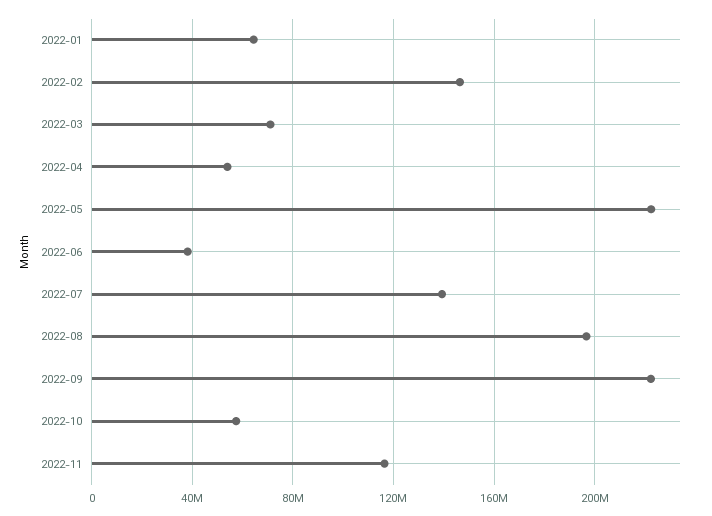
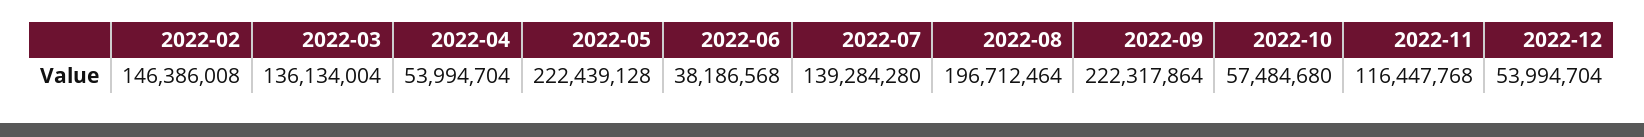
2022-01: 65000000 -> none
2022-03: 70000000 -> 136134004
2022-12: none -> 53994704

